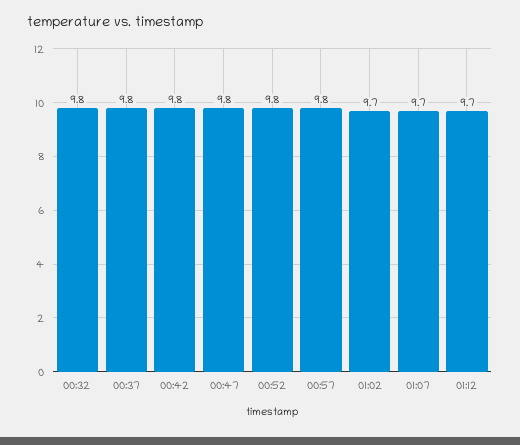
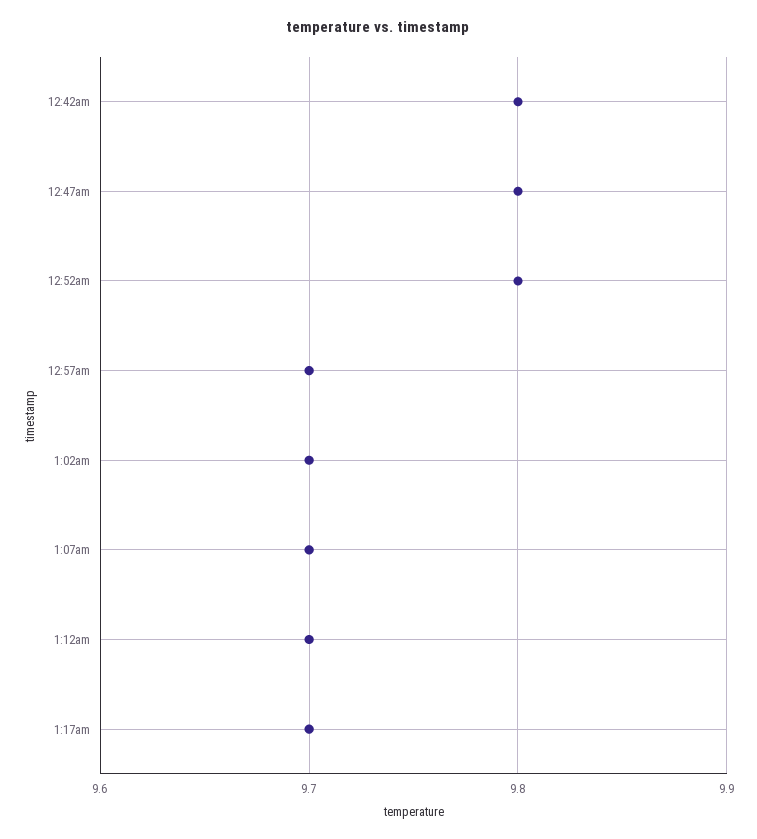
00:32: 9.8 -> none
00:37: 9.8 -> none
00:57: 9.8 -> 9.7
1:17am: none -> 9.7

